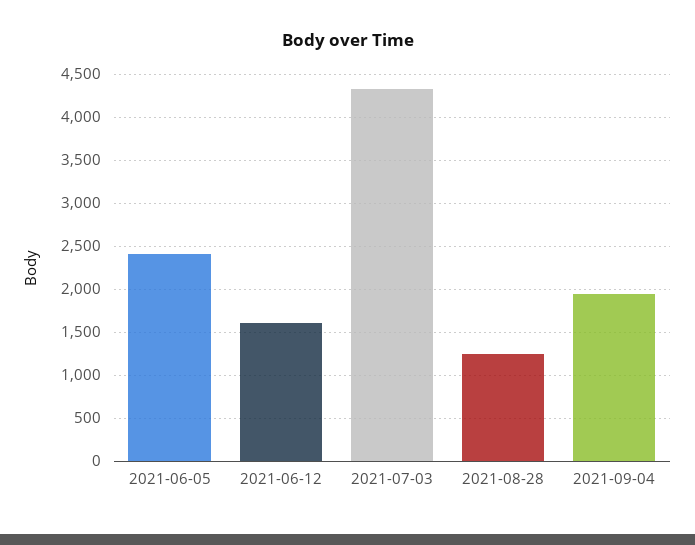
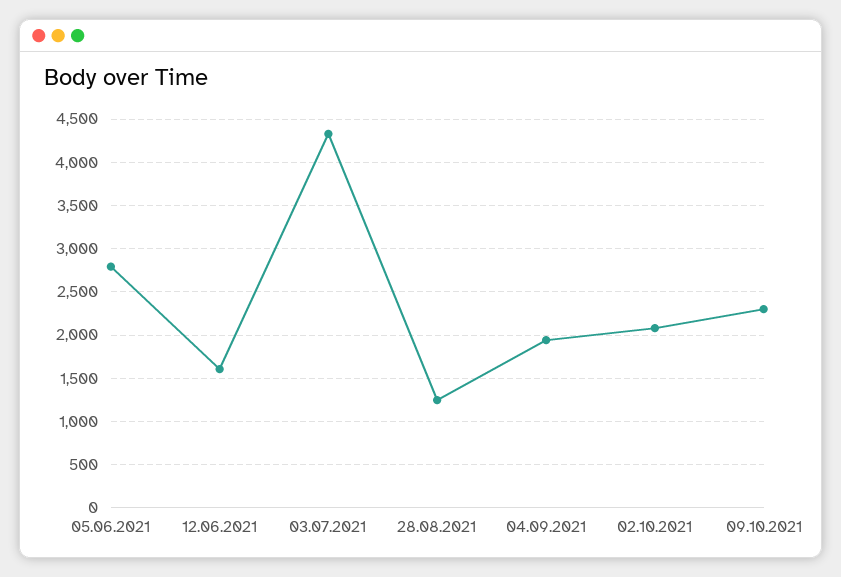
2021-06-05: 2400 -> 2800
02.10.2021: none -> 2100
09.10.2021: none -> 2300

